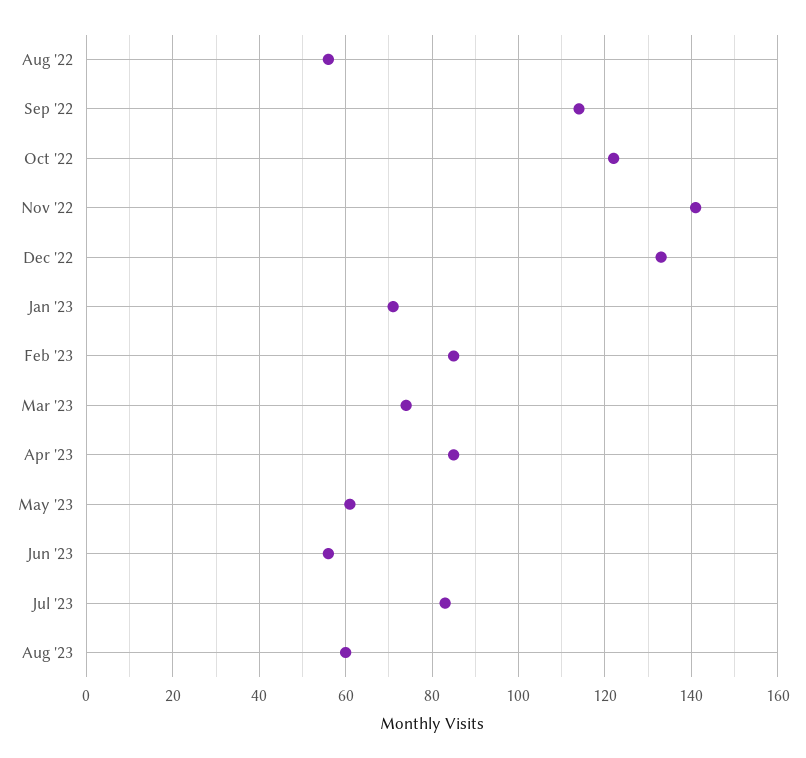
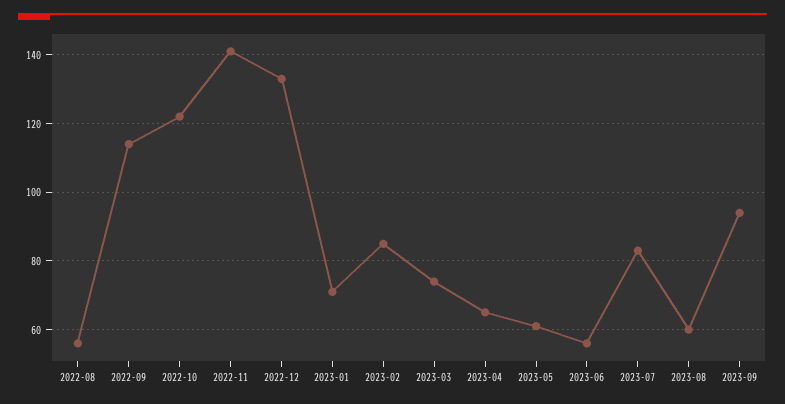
Apr '23: 85 -> 65
2023-09: none -> 95

